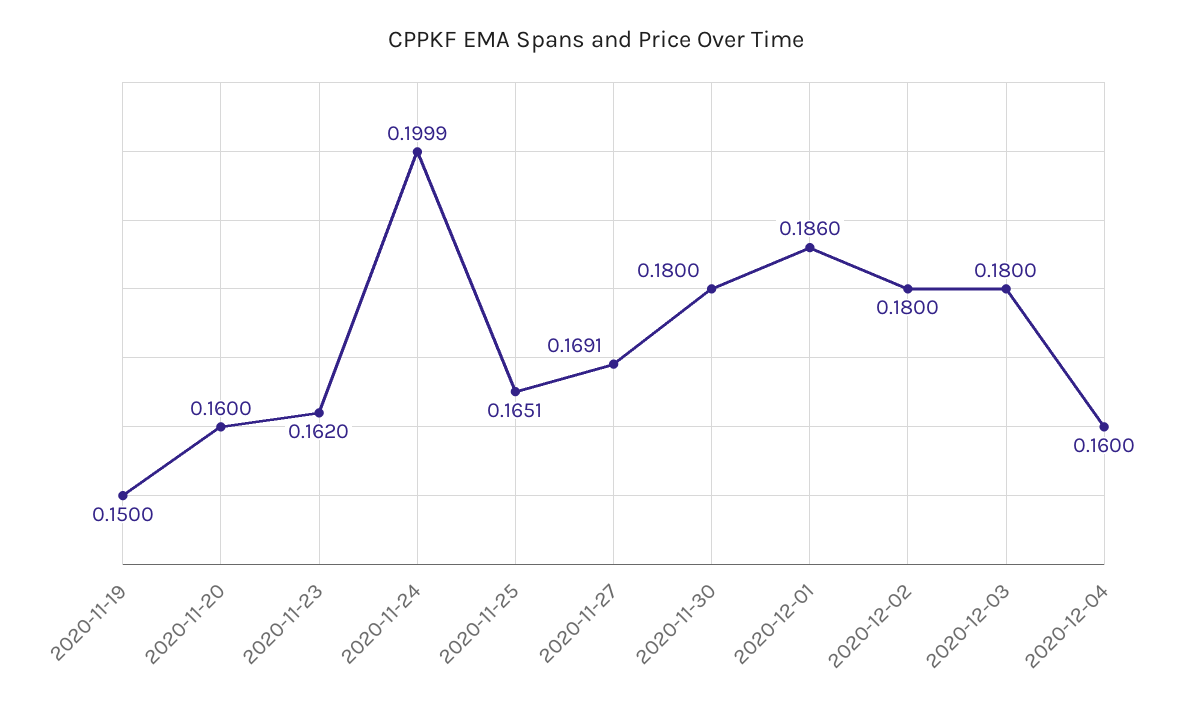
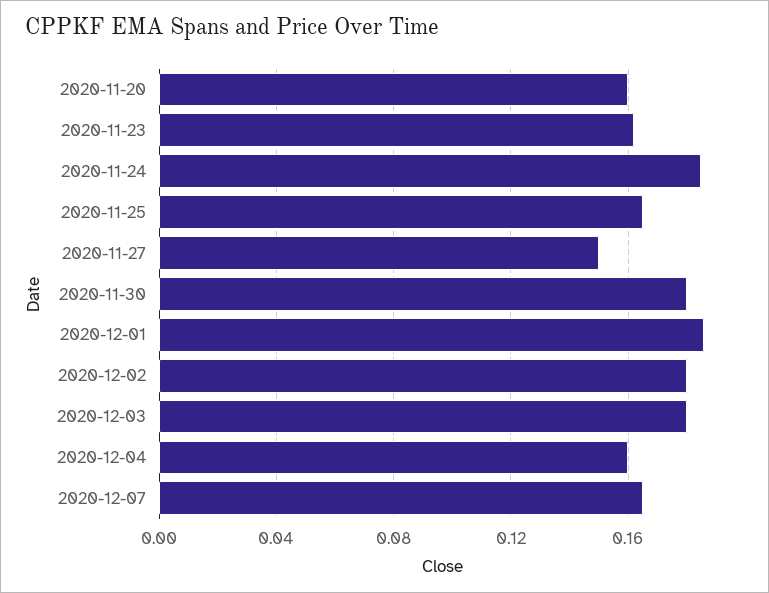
2020-11-19: 0.15 -> none
2020-11-24: 0.1999 -> 0.185
2020-11-27: 0.1691 -> 0.15
2020-12-07: none -> 0.165

